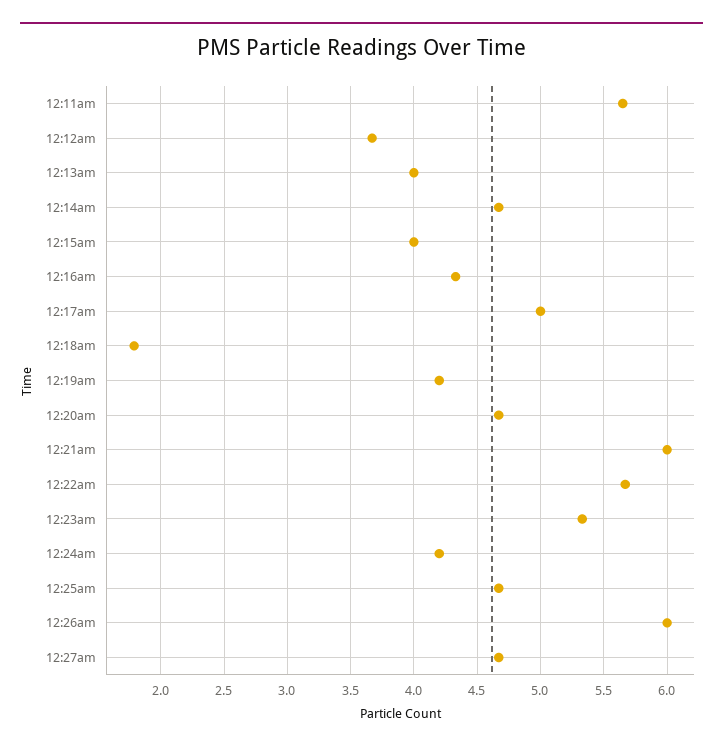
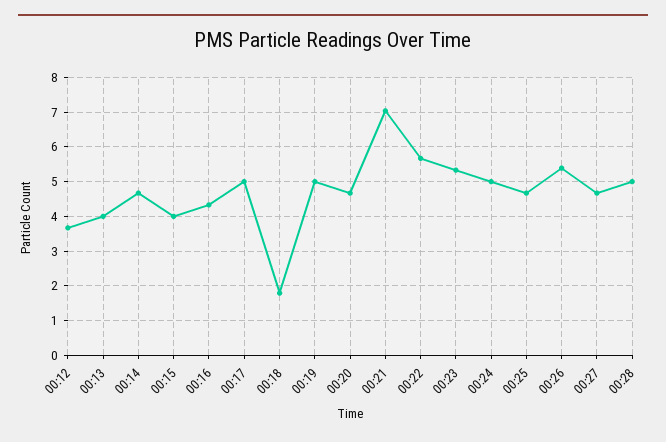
12:11am: 5.65 -> none
12:19am: 4.2 -> 5
12:21am: 6 -> 7
12:24am: 4.2 -> 5
12:26am: 6 -> 5.4
00:28: none -> 5

